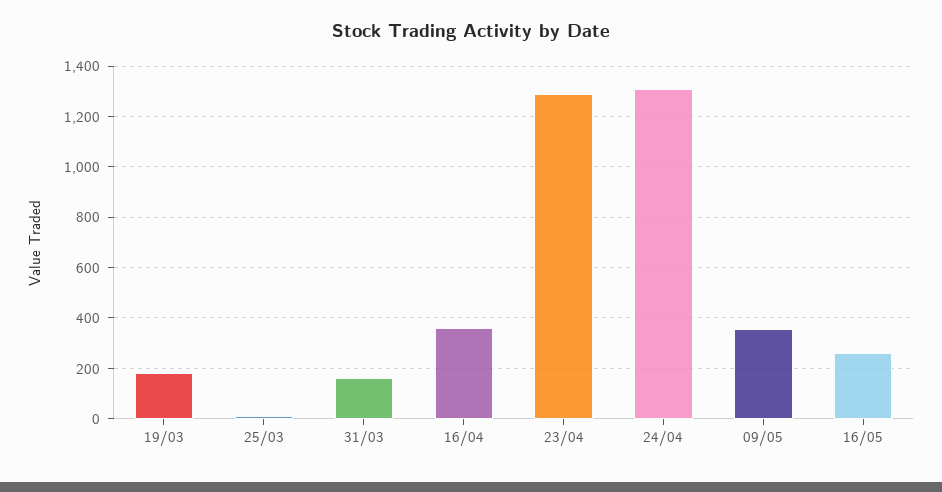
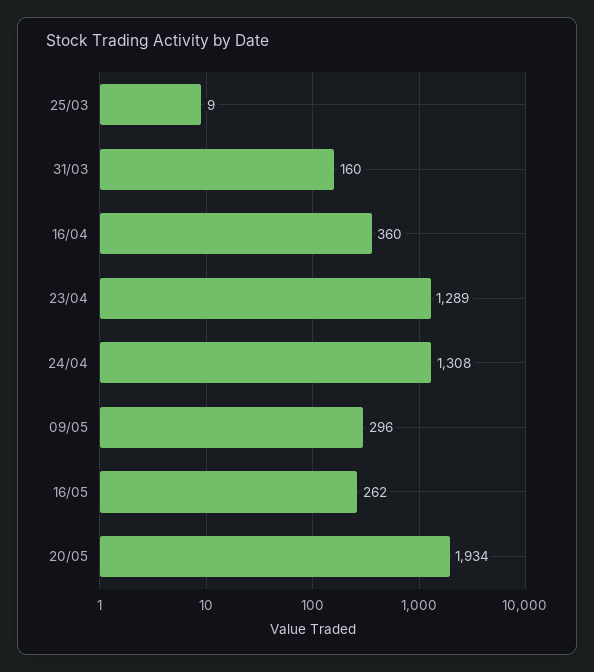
19/03: 175 -> none
09/05: 350 -> 296
20/05: none -> 1934

